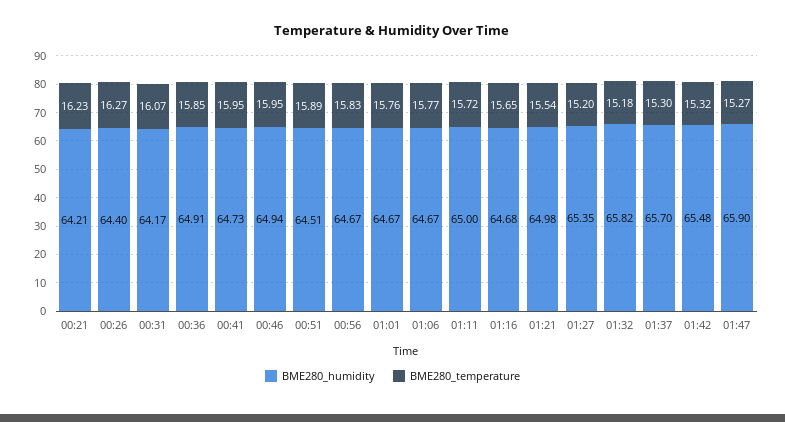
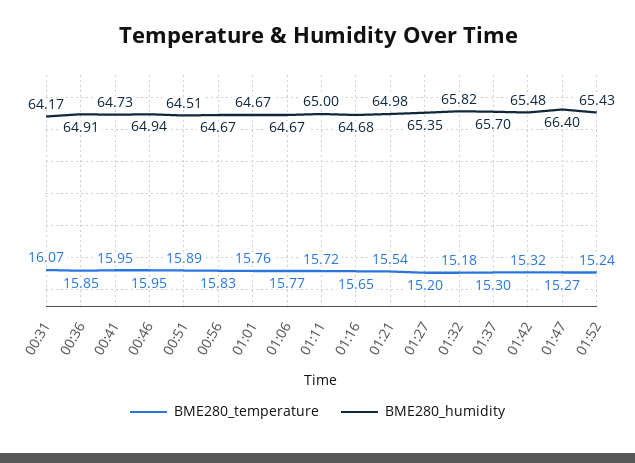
BME280_humidity, 00:21: 64.21 -> none
BME280_temperature, 00:21: 16.23 -> none
BME280_humidity, 00:26: 64.4 -> none
BME280_temperature, 00:26: 16.27 -> none
BME280_humidity, 01:47: 65.9 -> 66.4
BME280_temperature, 01:52: none -> 15.24
BME280_humidity, 01:52: none -> 65.43

